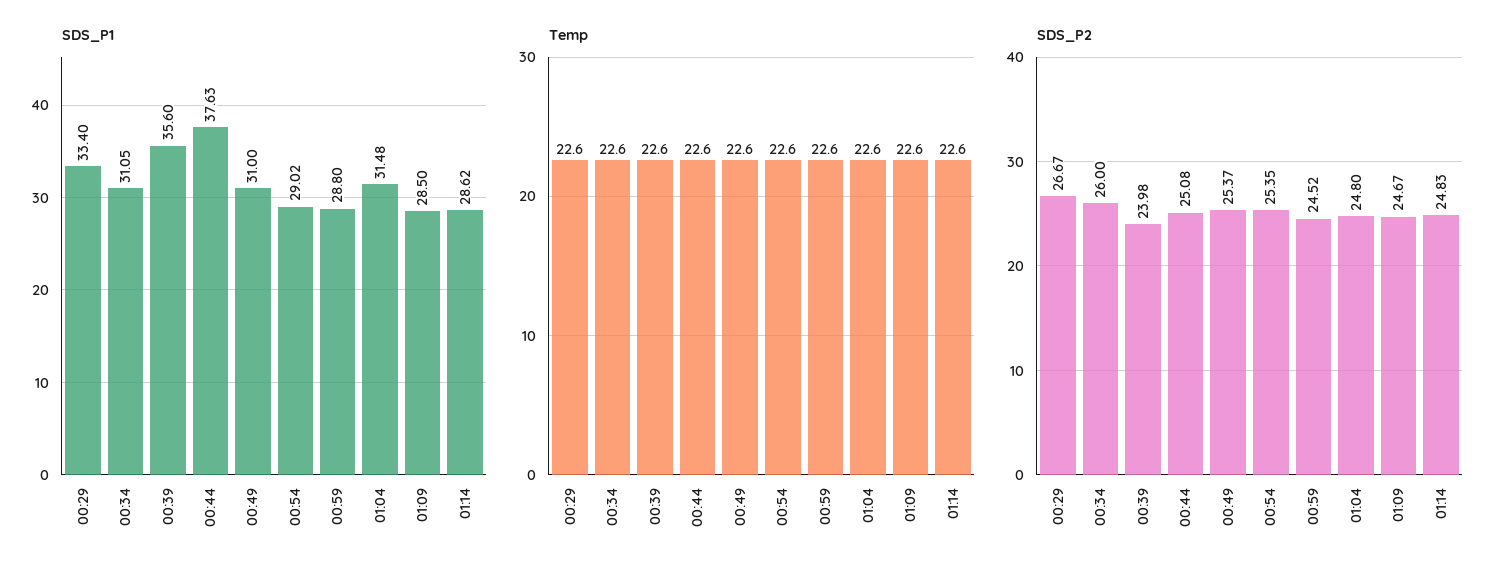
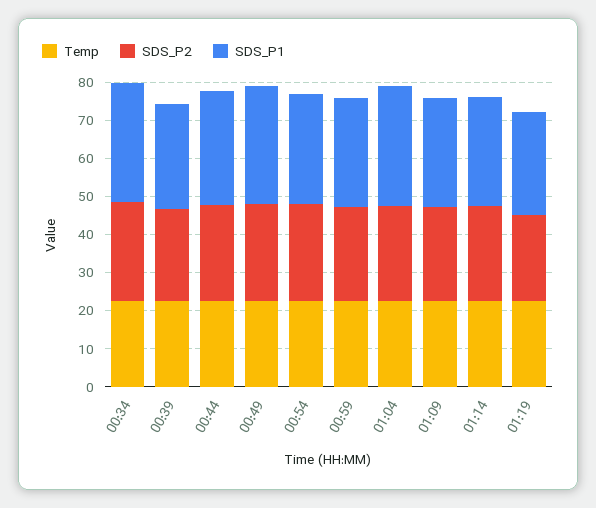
SDS_P1, 00:29: 33.4 -> none
SDS_P1, 00:39: 35.6 -> 27.5
SDS_P1, 00:44: 37.63 -> 30
Temp, 00:29: 22.6 -> none
SDS_P2, 00:29: 26.67 -> none
Temp, 01:19: none -> 22.5
SDS_P2, 01:19: none -> 22.5
SDS_P1, 01:19: none -> 27.5

